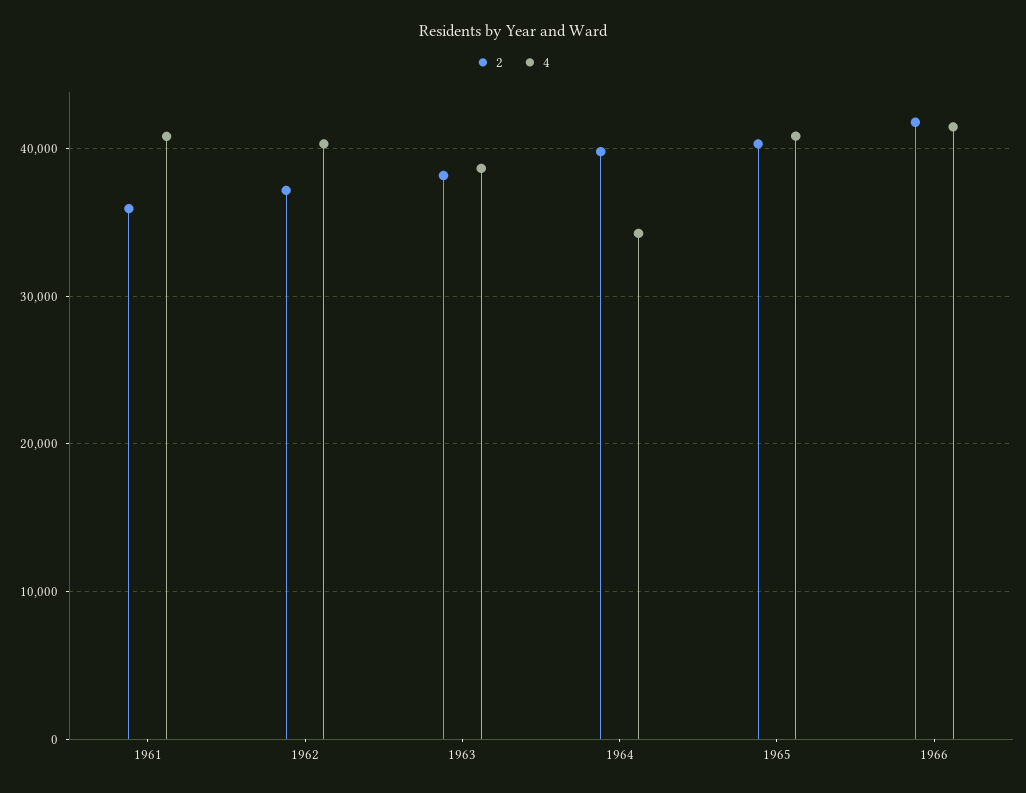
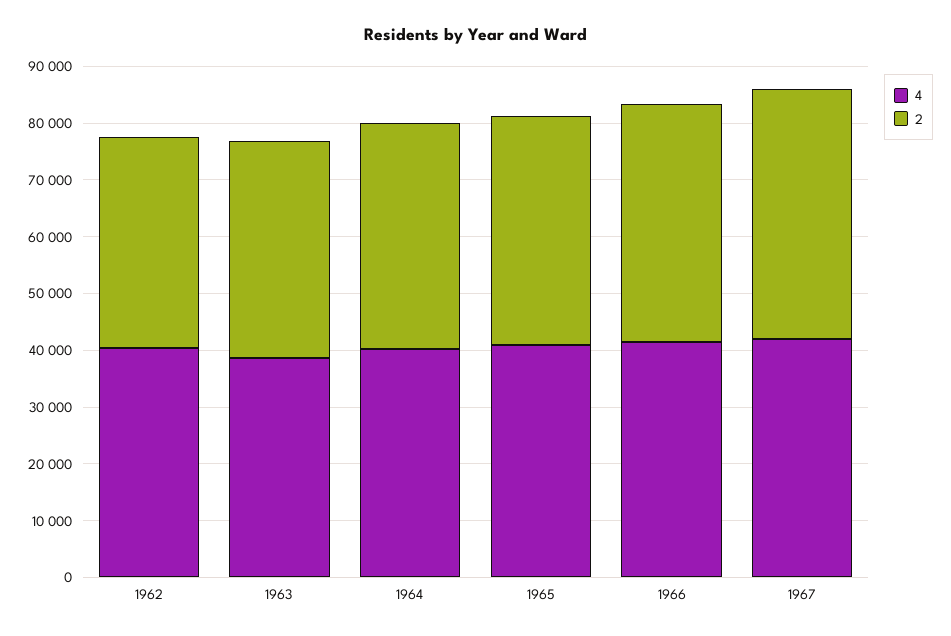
2, 1961: 36000 -> none
4, 1961: 41000 -> none
4, 1964: 34000 -> 40000
4, 1967: none -> 42000
2, 1967: none -> 44000

